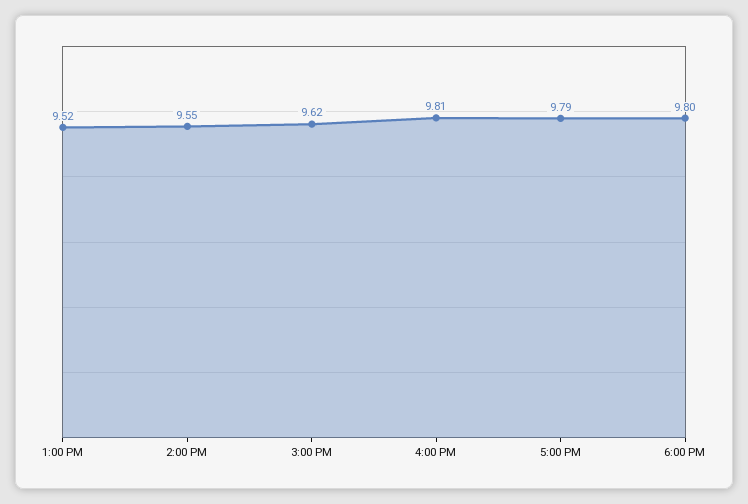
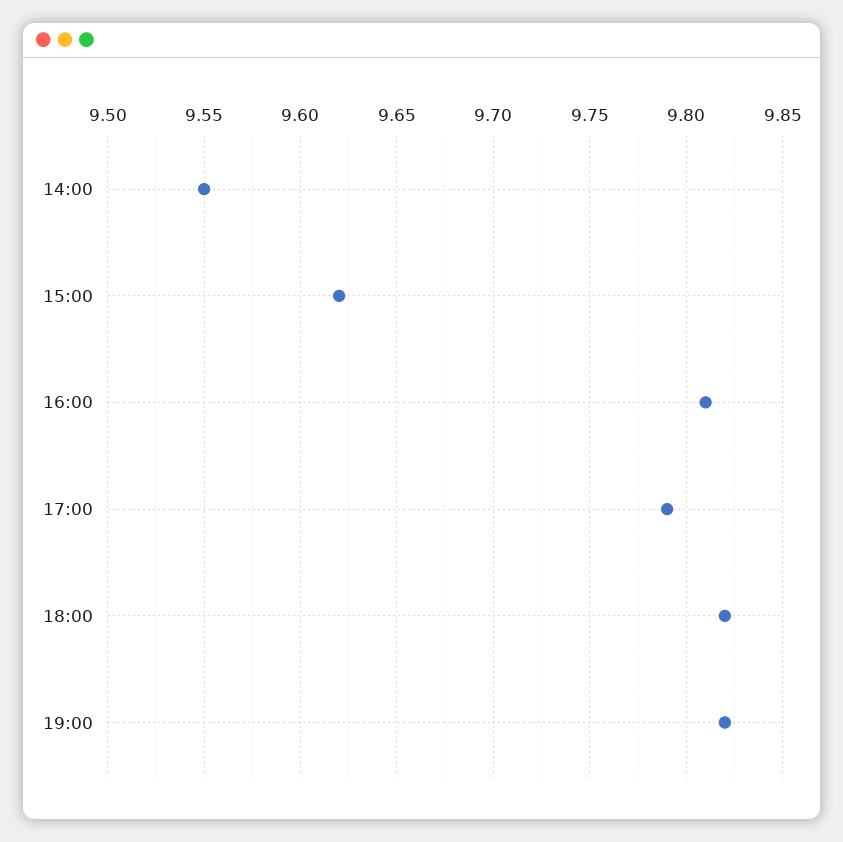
1:00 PM: 9.52 -> none
6:00 PM: 9.8 -> 9.82
19:00: none -> 9.82

